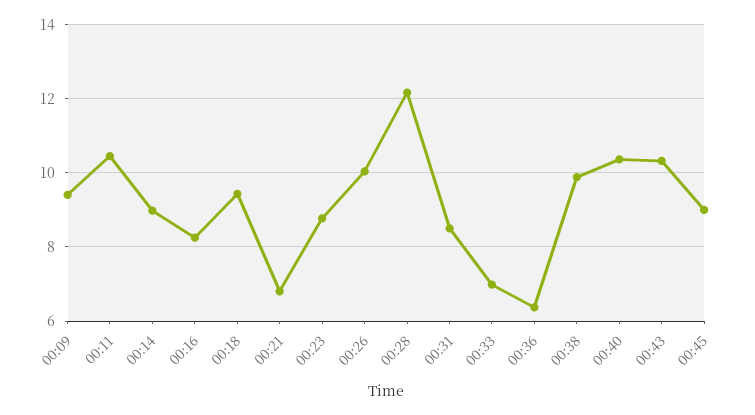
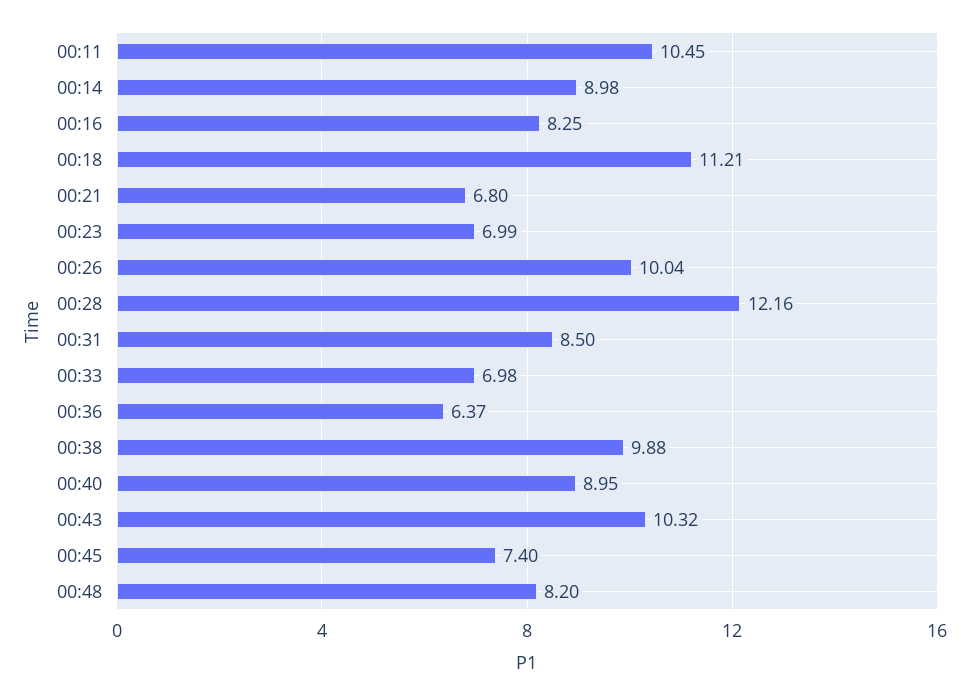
00:09: 9.4 -> none
00:18: 9.4 -> 11.21
00:23: 8.8 -> 6.99
00:40: 10.4 -> 8.95
00:45: 9 -> 7.4
00:48: none -> 8.2

